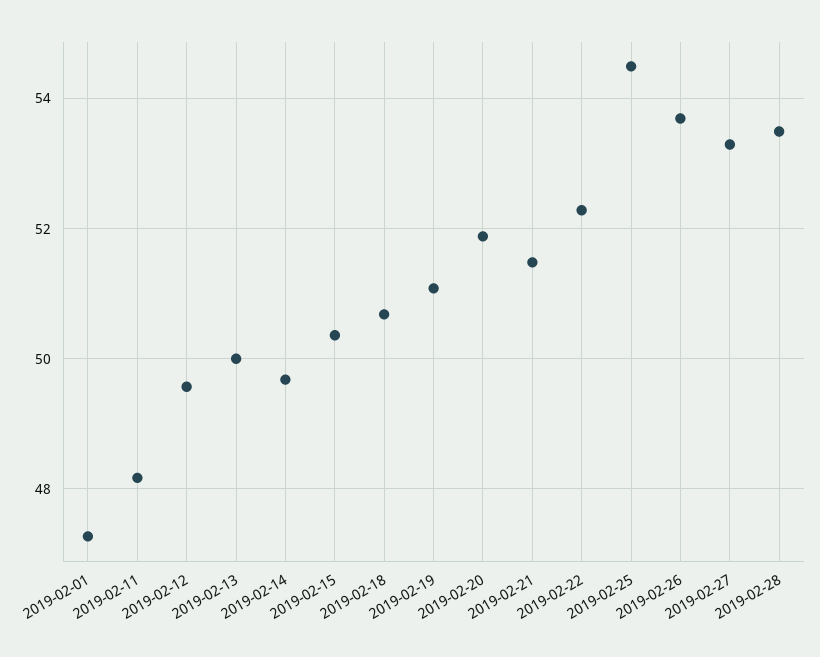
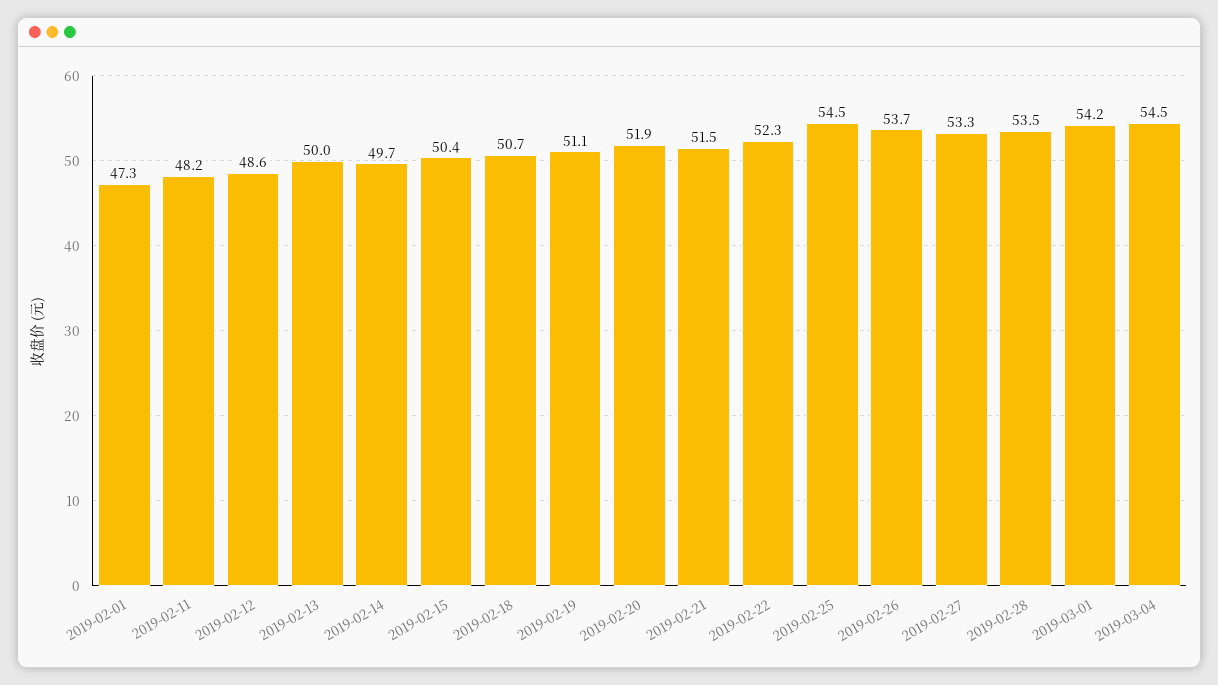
2019-02-12: 49.6 -> 48.6
2019-03-01: none -> 54.2
2019-03-04: none -> 54.5

